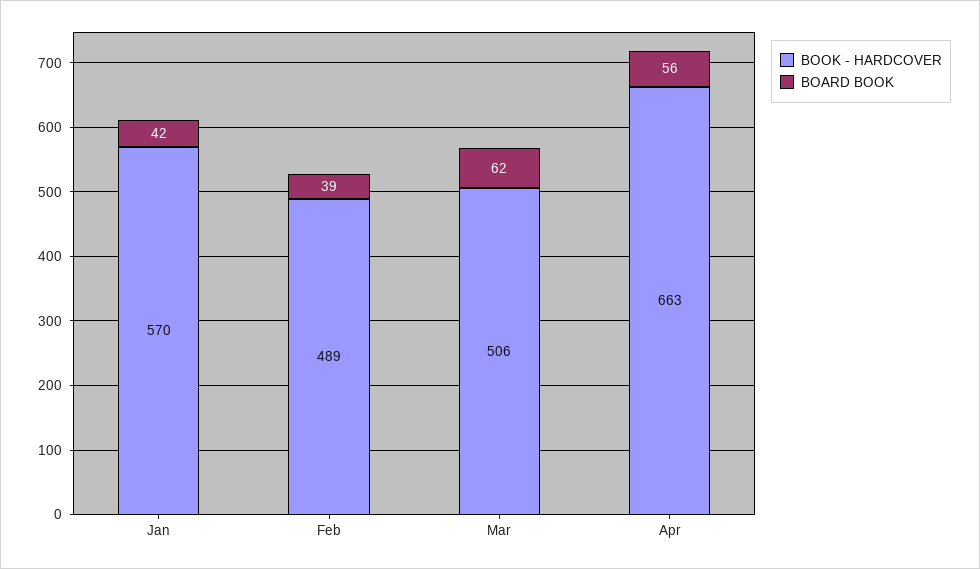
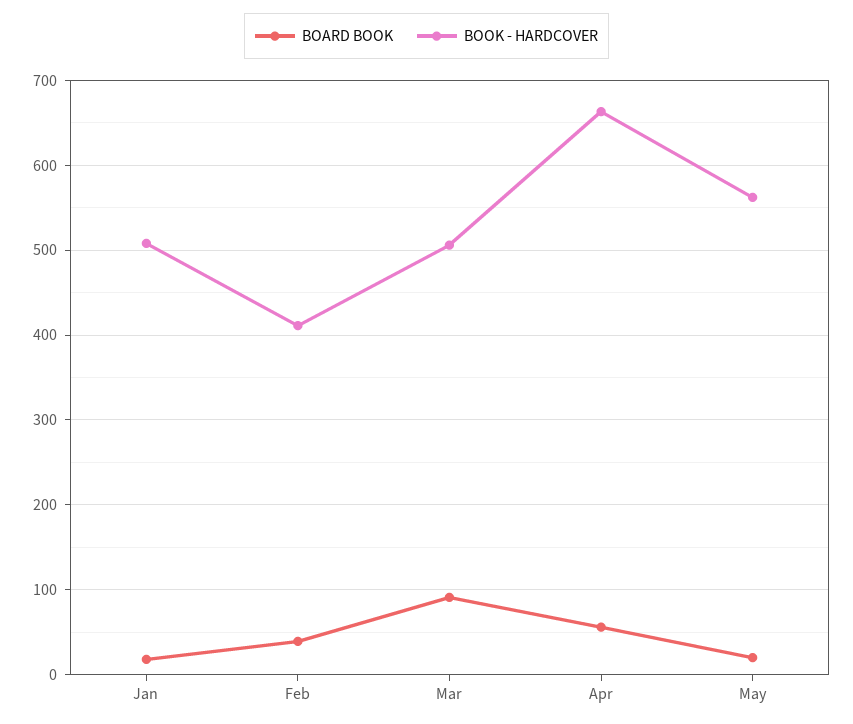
BOOK - HARDCOVER, Jan: 570 -> 510
BOARD BOOK, Jan: 42 -> 20
BOOK - HARDCOVER, Feb: 489 -> 410
BOARD BOOK, Mar: 62 -> 90
BOARD BOOK, May: none -> 20
BOOK - HARDCOVER, May: none -> 560

